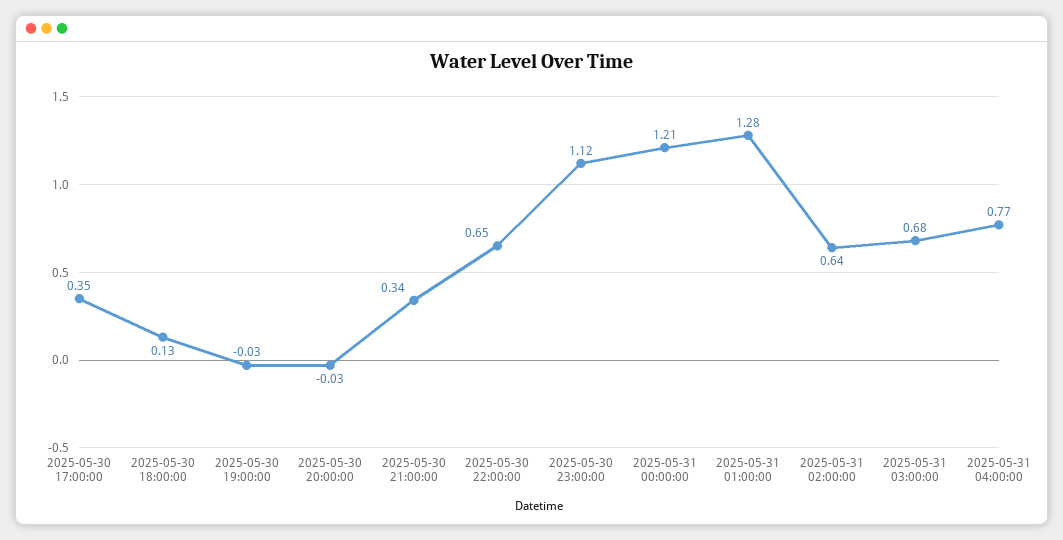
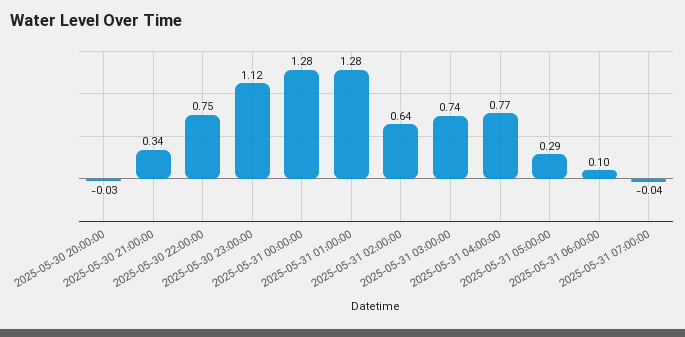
2025-05-30 17:00:00: 0.35 -> none
2025-05-30 18:00:00: 0.13 -> none
2025-05-30 19:00:00: -0.03 -> none
2025-05-30 22:00:00: 0.65 -> 0.75
2025-05-31 00:00:00: 1.21 -> 1.28
2025-05-31 03:00:00: 0.68 -> 0.74
2025-05-31 05:00:00: none -> 0.29
2025-05-31 06:00:00: none -> 0.1
2025-05-31 07:00:00: none -> -0.04

